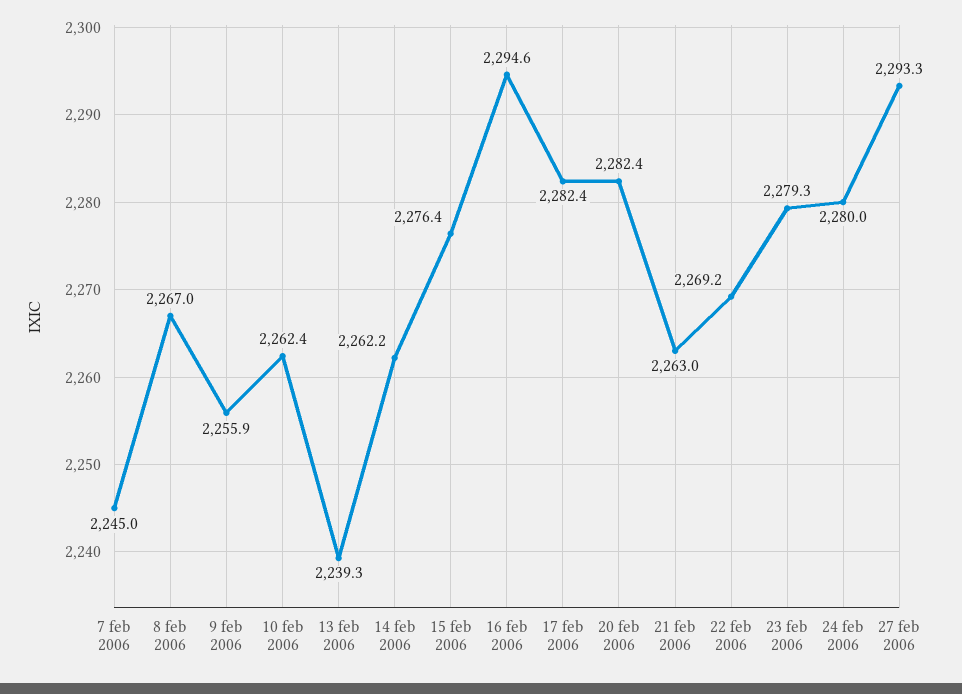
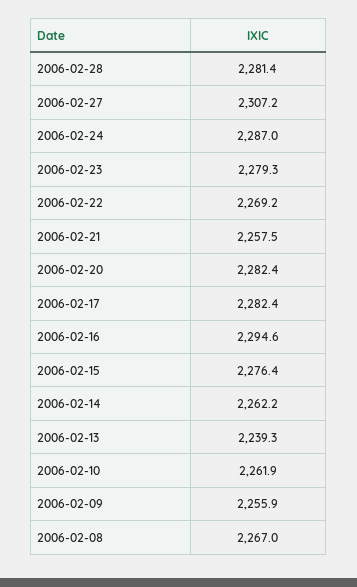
7 feb 2006: 2245 -> none
10 feb 2006: 2262.4 -> 2261.9
21 feb 2006: 2263 -> 2257.5
24 feb 2006: 2280 -> 2287
27 feb 2006: 2293.3 -> 2307.2
2006-02-28: none -> 2281.4

